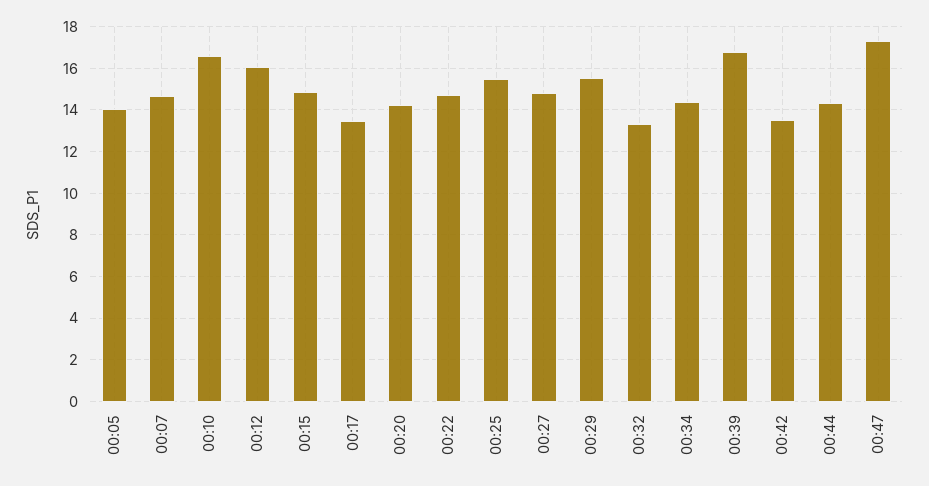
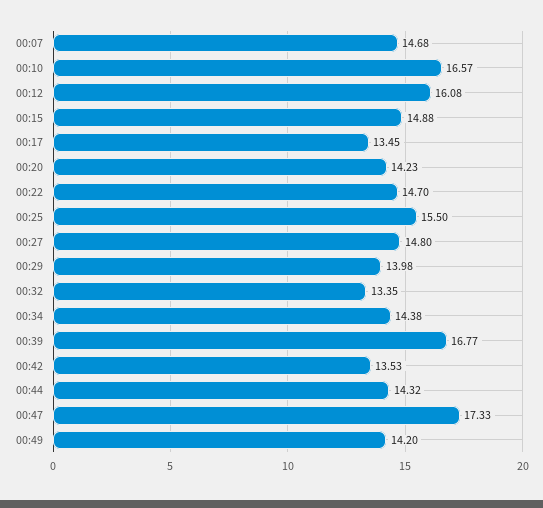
00:05: 14 -> none
00:29: 15.5 -> 13.98
00:49: none -> 14.2

